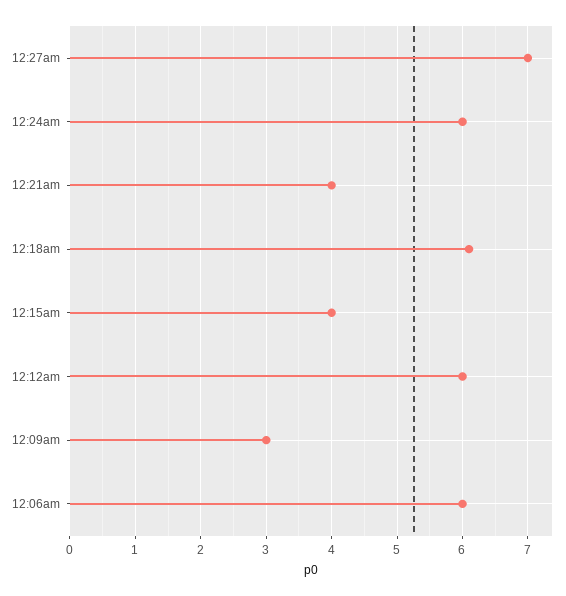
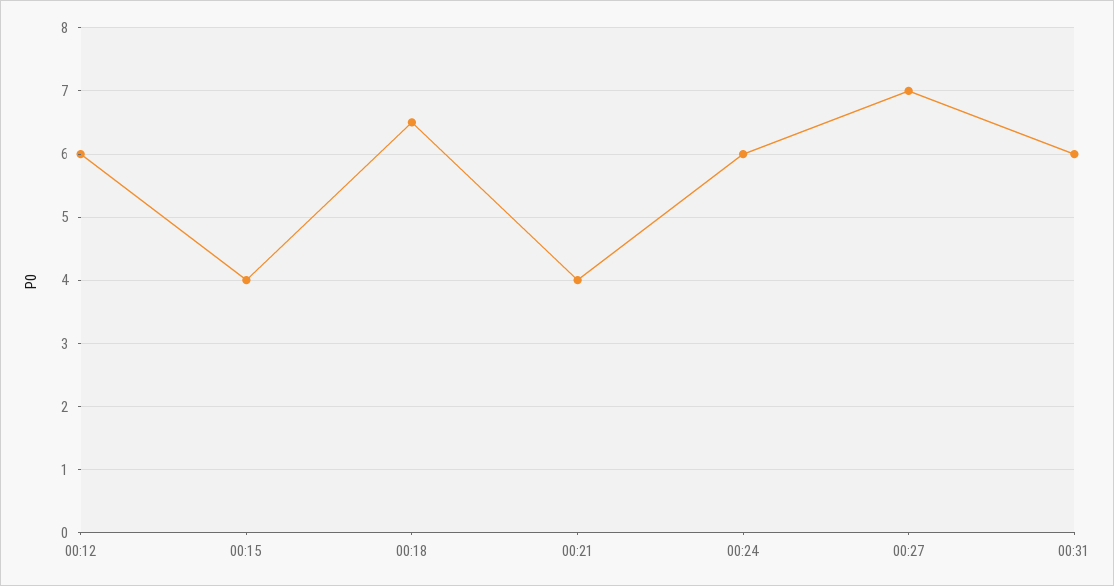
12:18am: 6.1 -> 6.5
12:09am: 3 -> none
12:06am: 6 -> none
00:31: none -> 6

